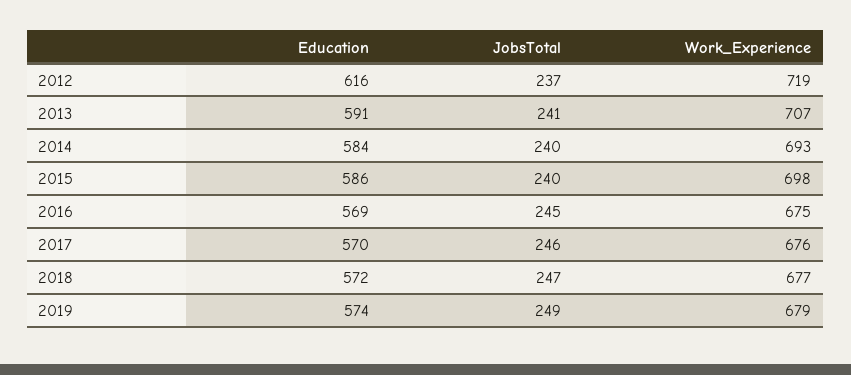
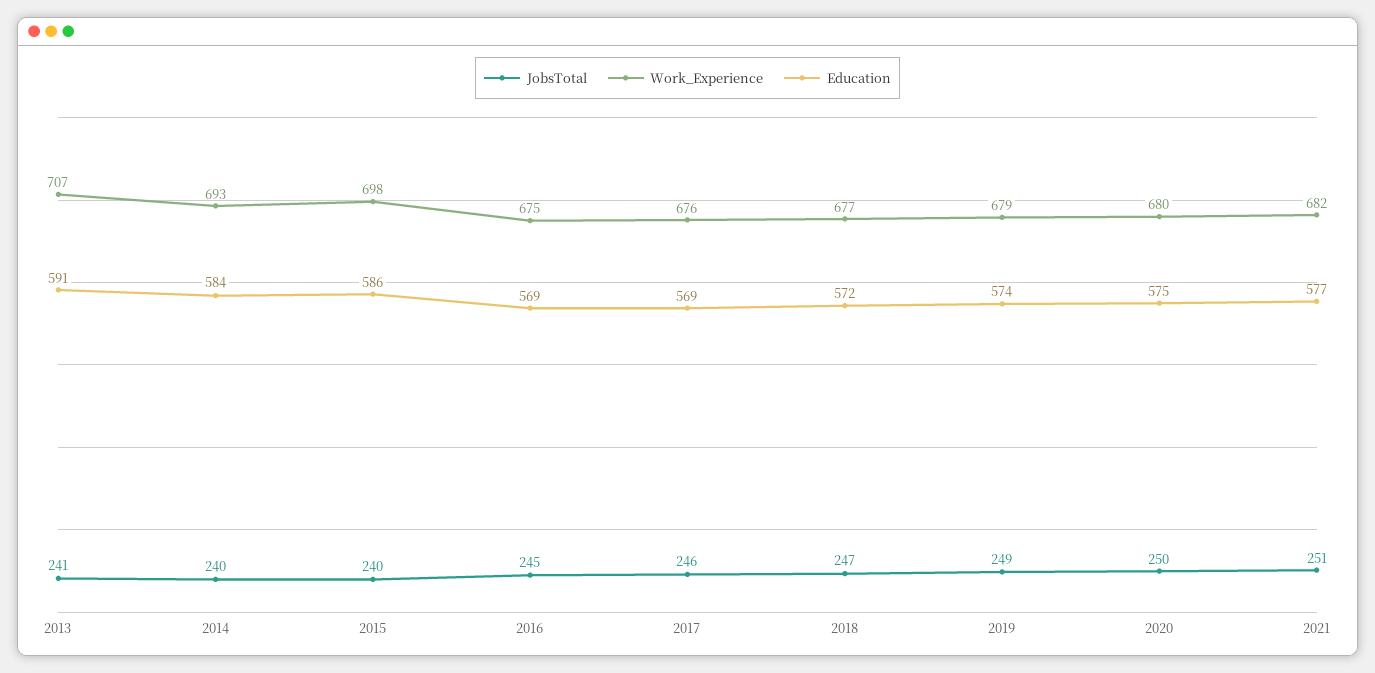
Education, 2012: 616 -> none
JobsTotal, 2012: 237 -> none
Work_Experience, 2012: 719 -> none
Education, 2017: 570 -> 569
JobsTotal, 2020: none -> 250
Work_Experience, 2020: none -> 680
Education, 2020: none -> 575
JobsTotal, 2021: none -> 251
Work_Experience, 2021: none -> 682
Education, 2021: none -> 577

